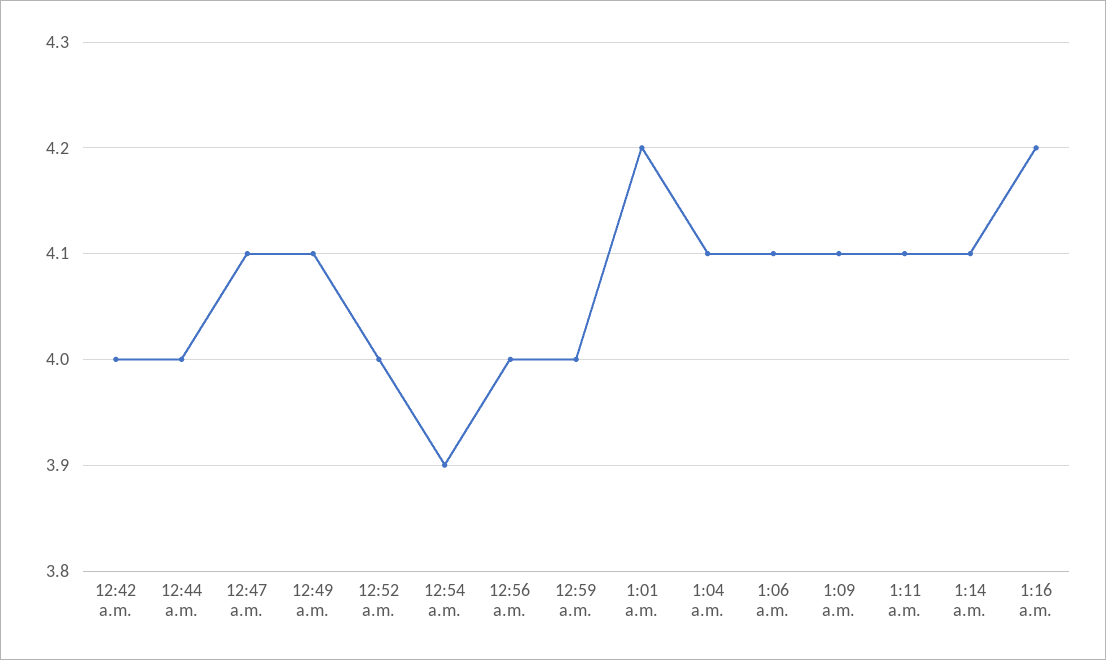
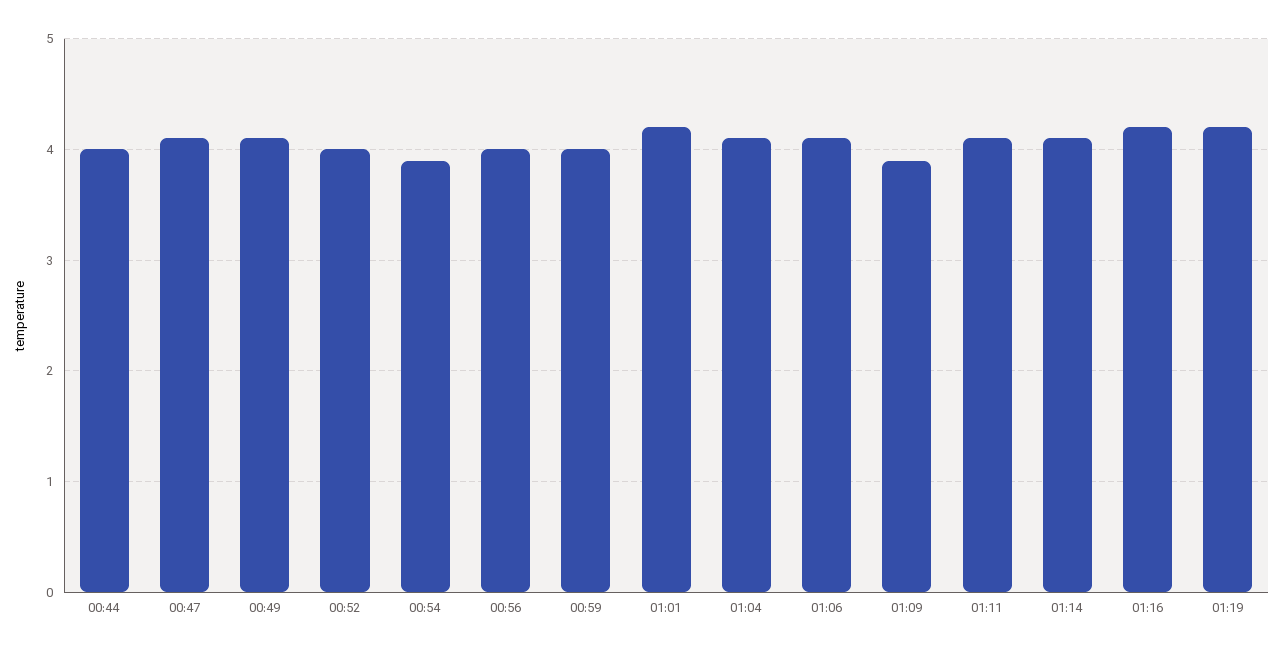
12:42 a.m.: 4 -> none
1:09 a.m.: 4.1 -> 3.9
01:19: none -> 4.2

